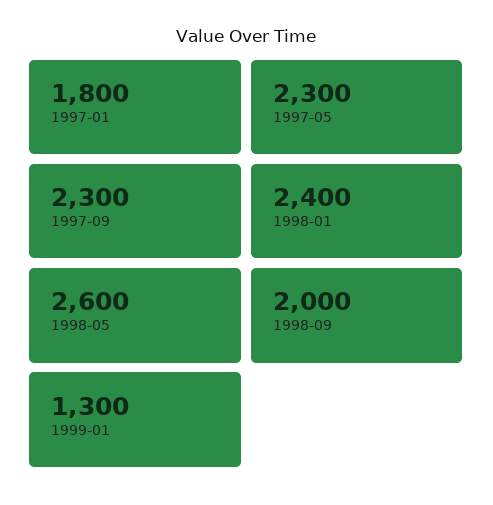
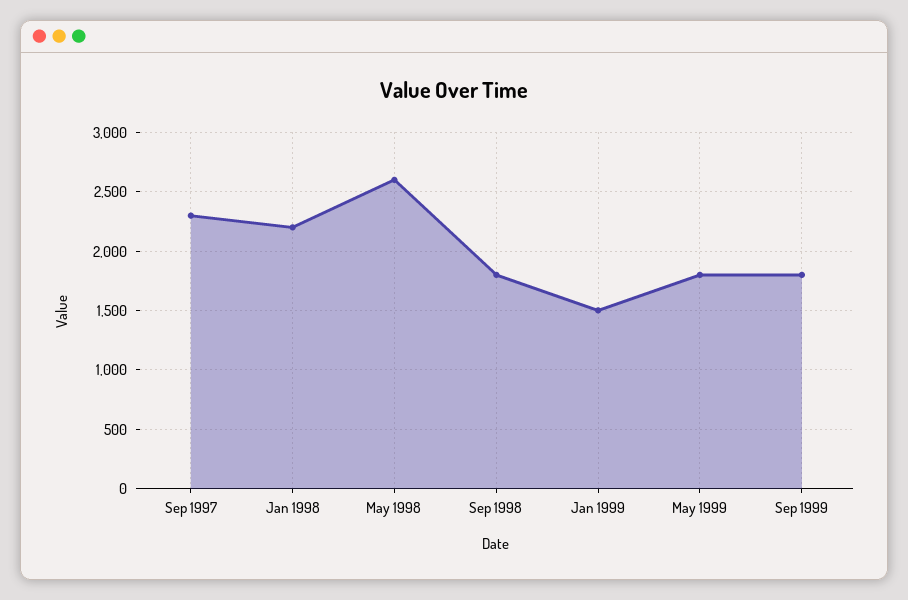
1997-01: 1800 -> none
1997-05: 2300 -> none
1998-01: 2400 -> 2200
1998-09: 2000 -> 1800
1999-01: 1300 -> 1500
May 1999: none -> 1800
Sep 1999: none -> 1800

